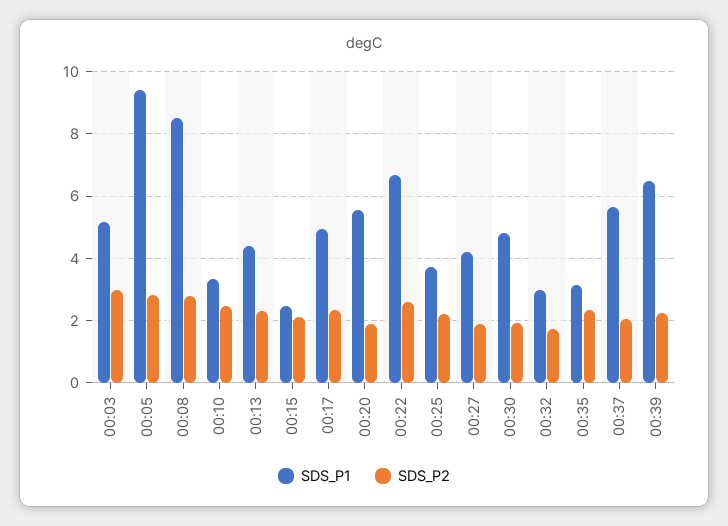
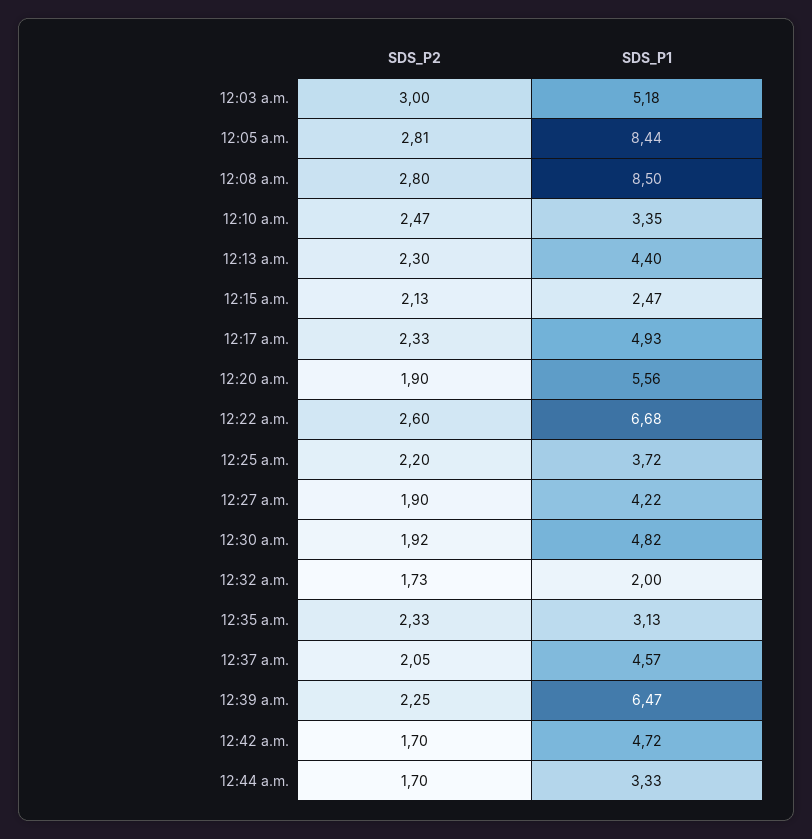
SDS_P1, 00:05: 9.4 -> 8.44
SDS_P1, 00:32: 3 -> 2
SDS_P1, 00:37: 5.6 -> 4.57
SDS_P2, 12:42 a.m.: none -> 1.7
SDS_P1, 12:42 a.m.: none -> 4.72
SDS_P2, 12:44 a.m.: none -> 1.7
SDS_P1, 12:44 a.m.: none -> 3.33

